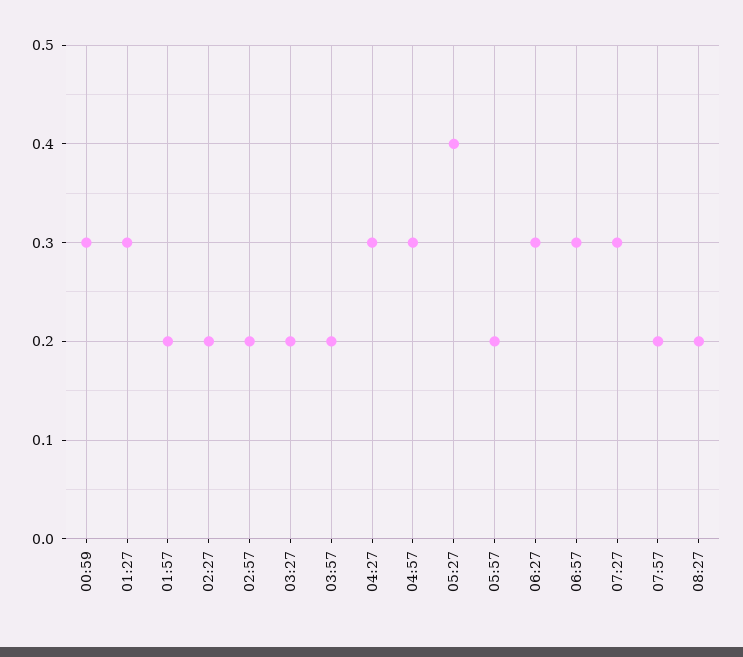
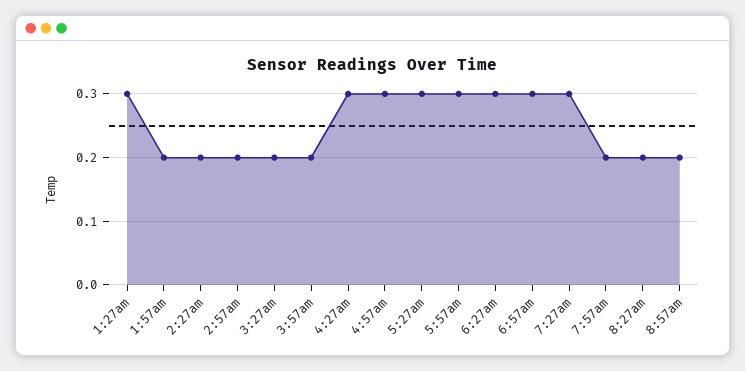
00:59: 0.3 -> none
05:27: 0.4 -> 0.3
05:57: 0.2 -> 0.3
8:57am: none -> 0.2

